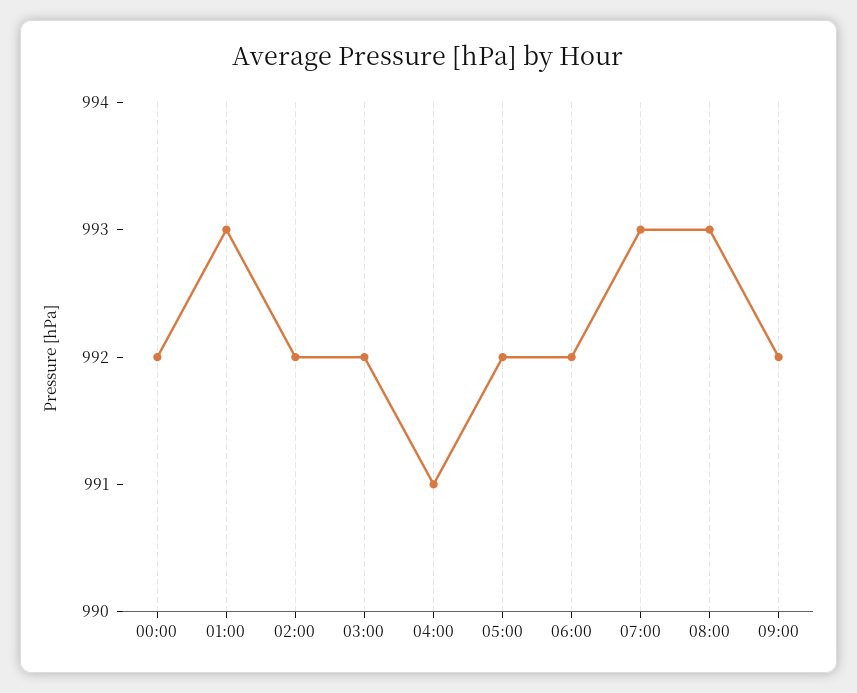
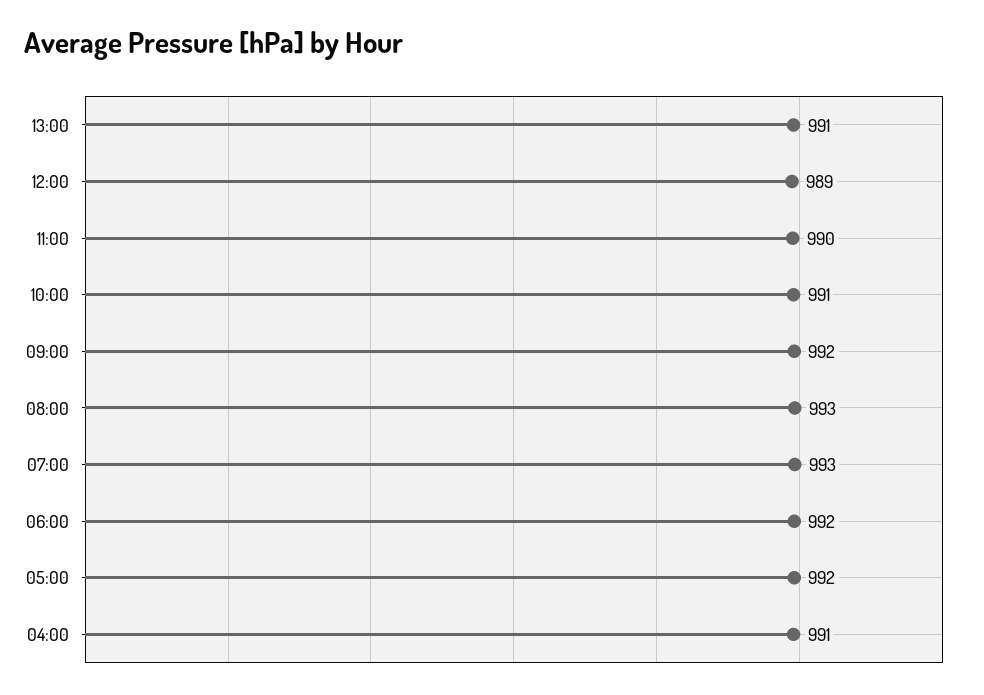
00:00: 992 -> none
01:00: 993 -> none
02:00: 992 -> none
03:00: 992 -> none
13:00: none -> 991
12:00: none -> 989
11:00: none -> 990
10:00: none -> 991

